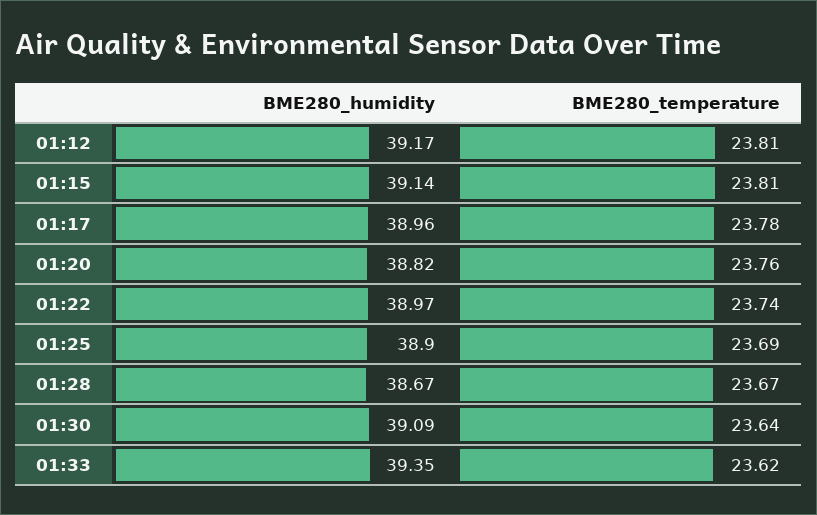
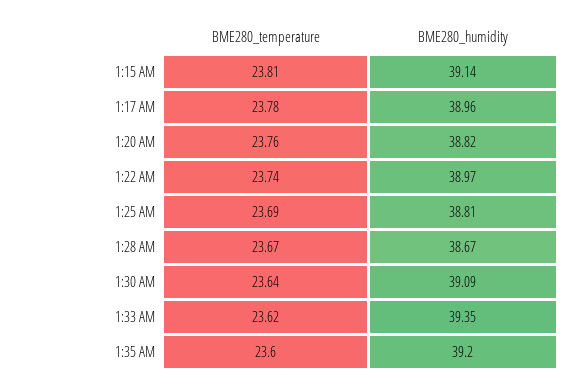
BME280_humidity, 01:12: 39.17 -> none
BME280_temperature, 01:12: 23.81 -> none
BME280_humidity, 01:25: 38.9 -> 38.81
BME280_temperature, 1:35 AM: none -> 23.6
BME280_humidity, 1:35 AM: none -> 39.2

